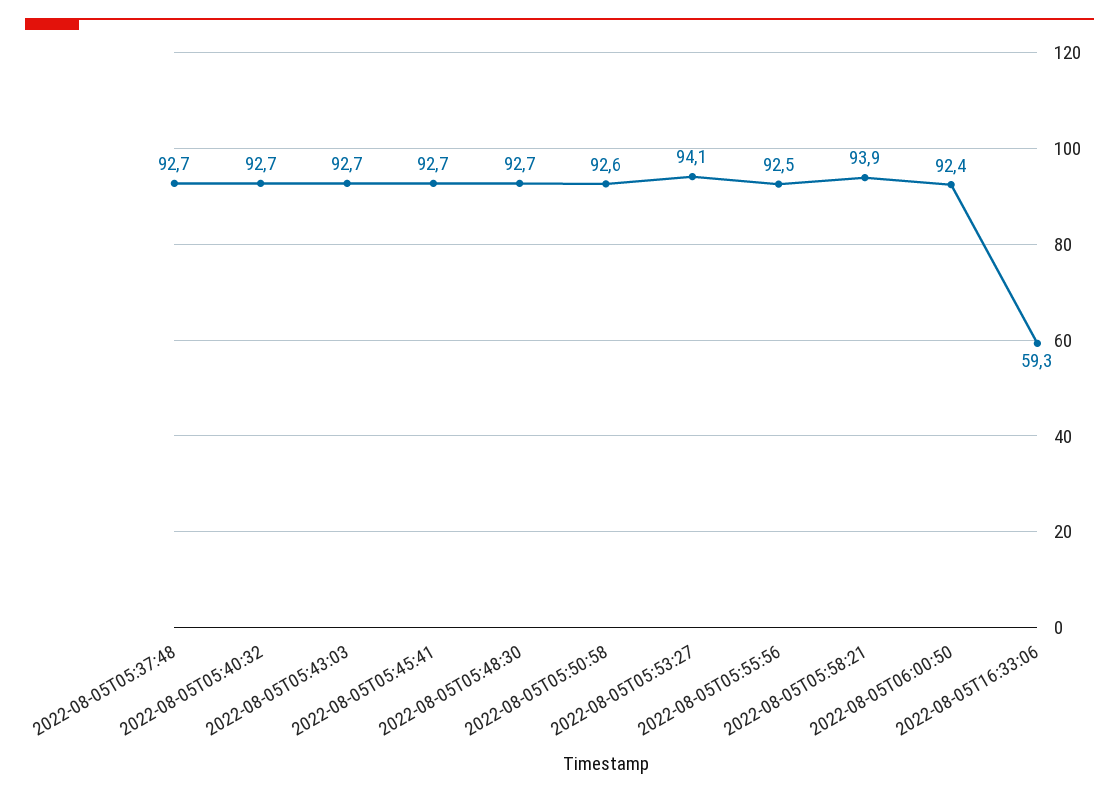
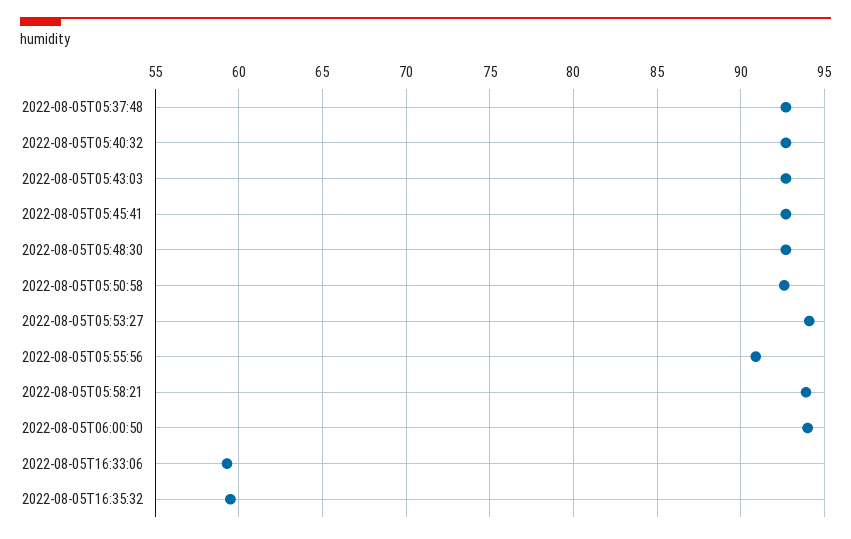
2022-08-05T05:55:56: 92.5 -> 91
2022-08-05T06:00:50: 92.4 -> 94
2022-08-05T16:35:32: none -> 59.5

